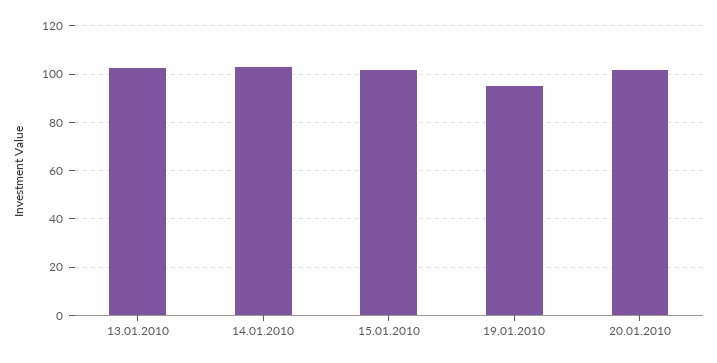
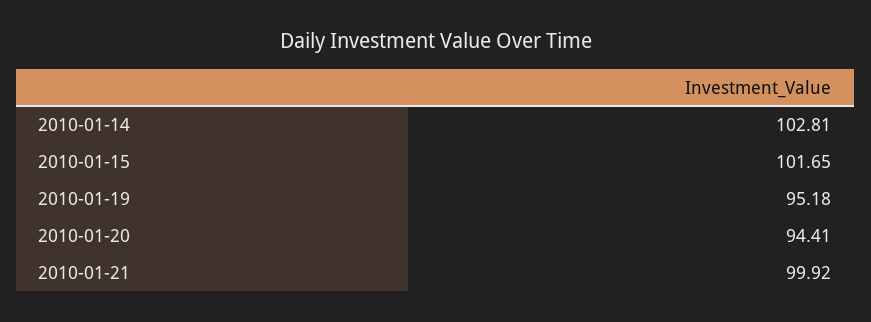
13.01.2010: 102.5 -> none
20.01.2010: 102.5 -> 94.41
2010-01-21: none -> 99.92

